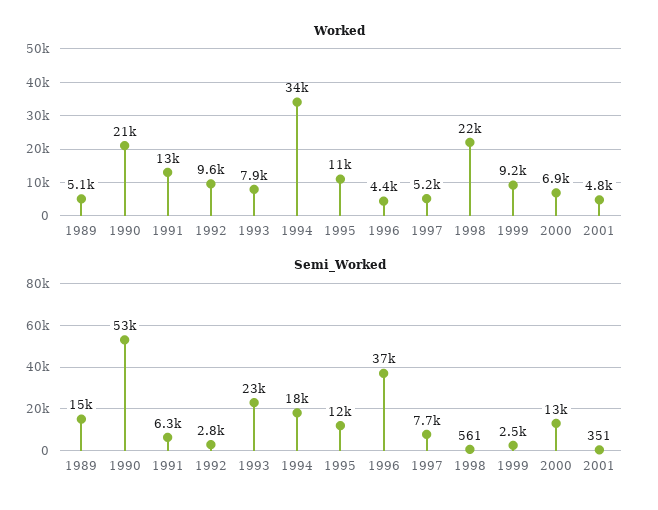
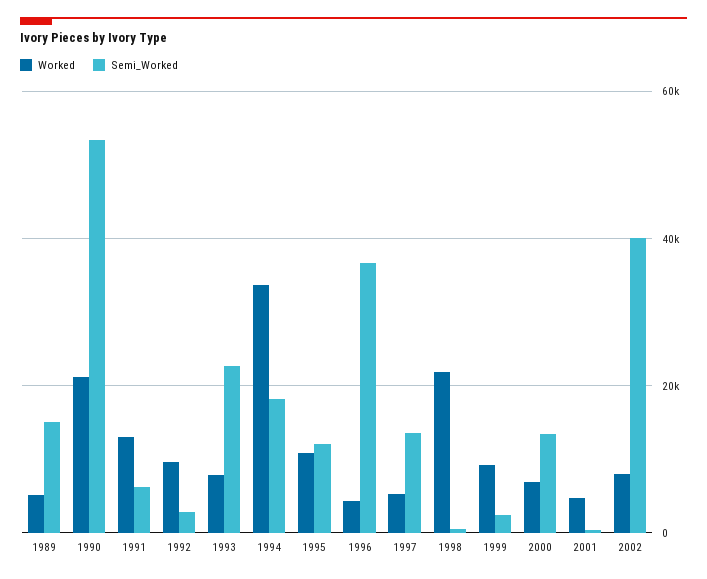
Semi_Worked, 1997: 7700 -> 14000
Worked, 2002: none -> 8000
Semi_Worked, 2002: none -> 40000

